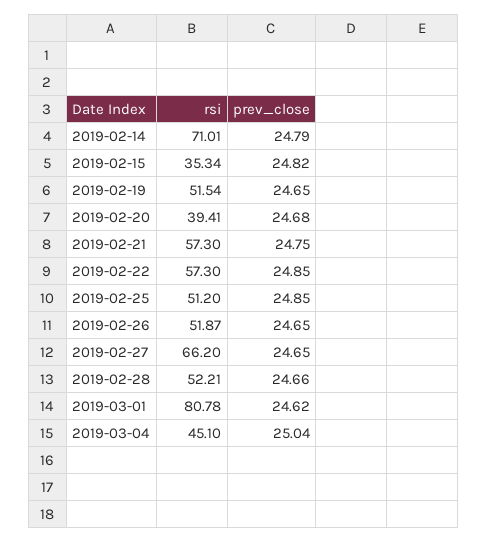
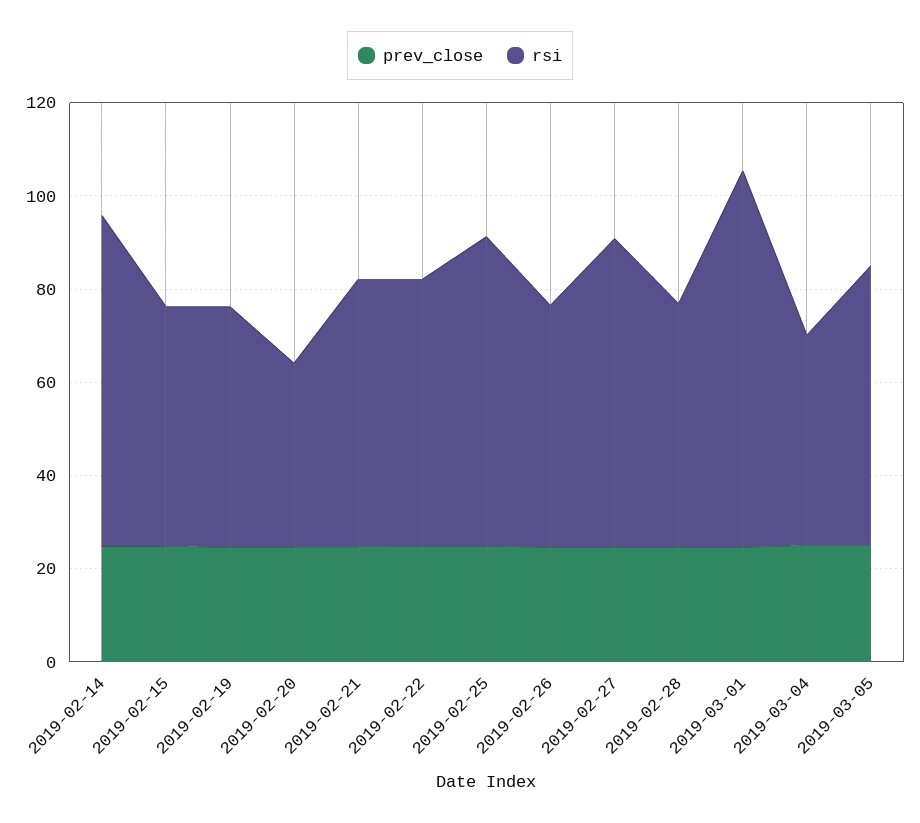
rsi, 2019-02-15: 35.34 -> 50
rsi, 2019-02-25: 51.2 -> 65
prev_close, 2019-03-05: none -> 25
rsi, 2019-03-05: none -> 60

